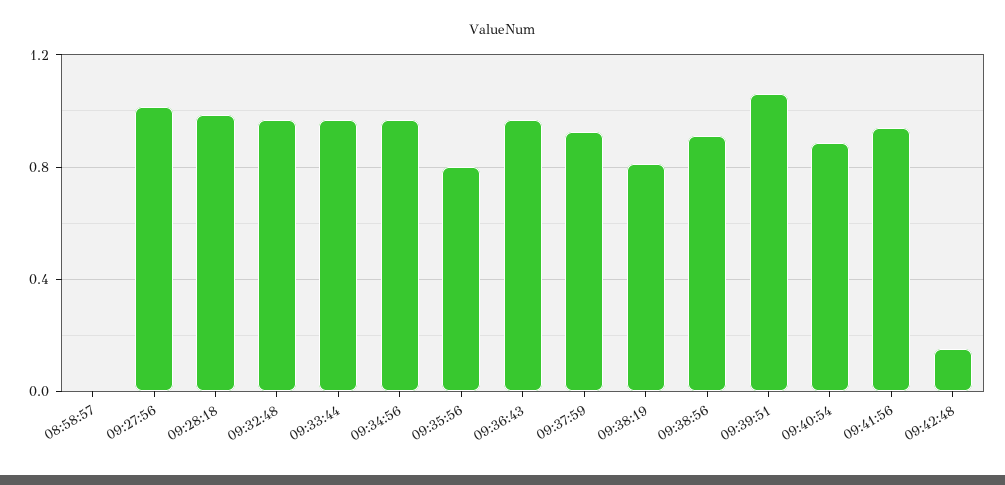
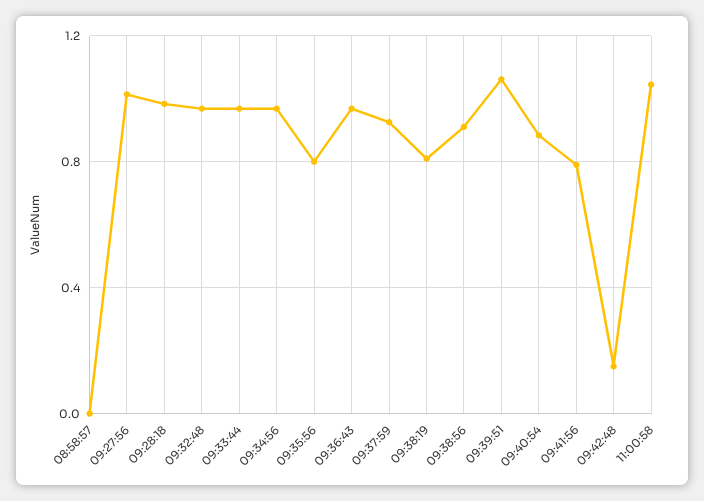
09:41:56: 0.95 -> 0.8
11:00:58: none -> 1.05

